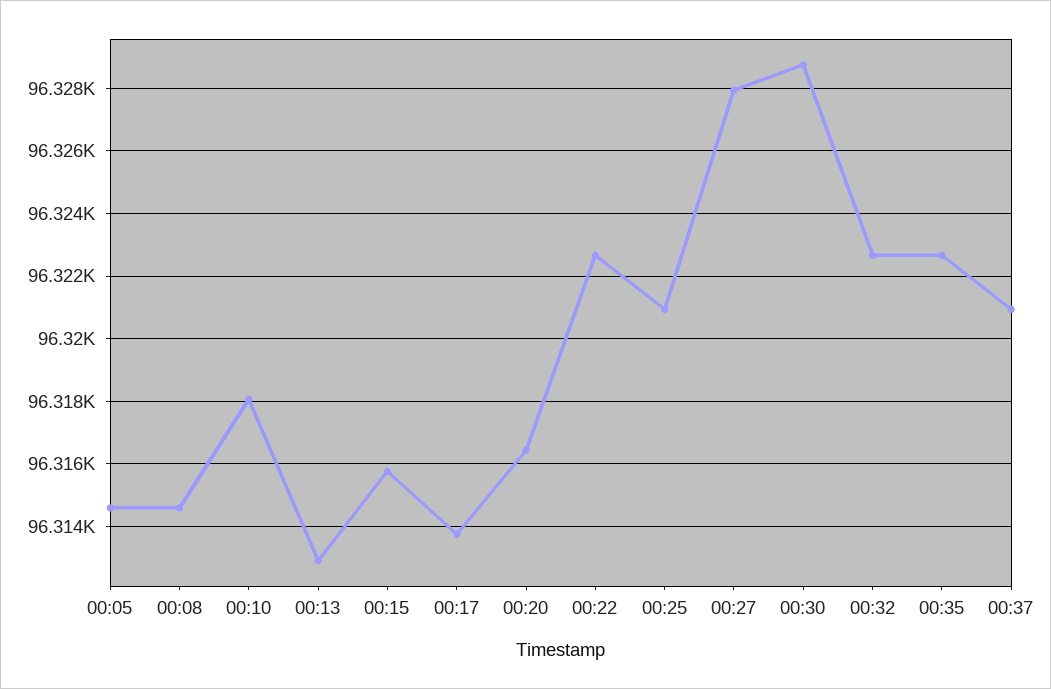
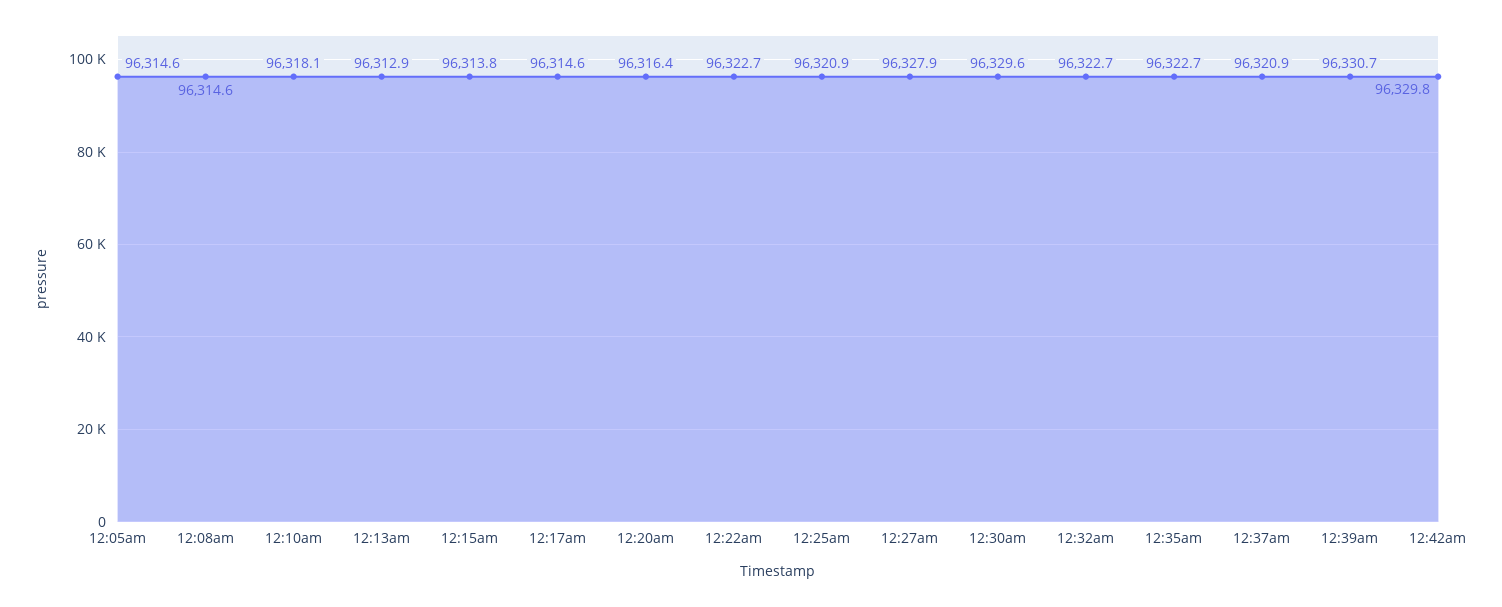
00:15: 96315.8 -> 96313.8
00:17: 96313.8 -> 96314.6
00:30: 96328.8 -> 96329.6
12:39am: none -> 96330.7
12:42am: none -> 96329.8

